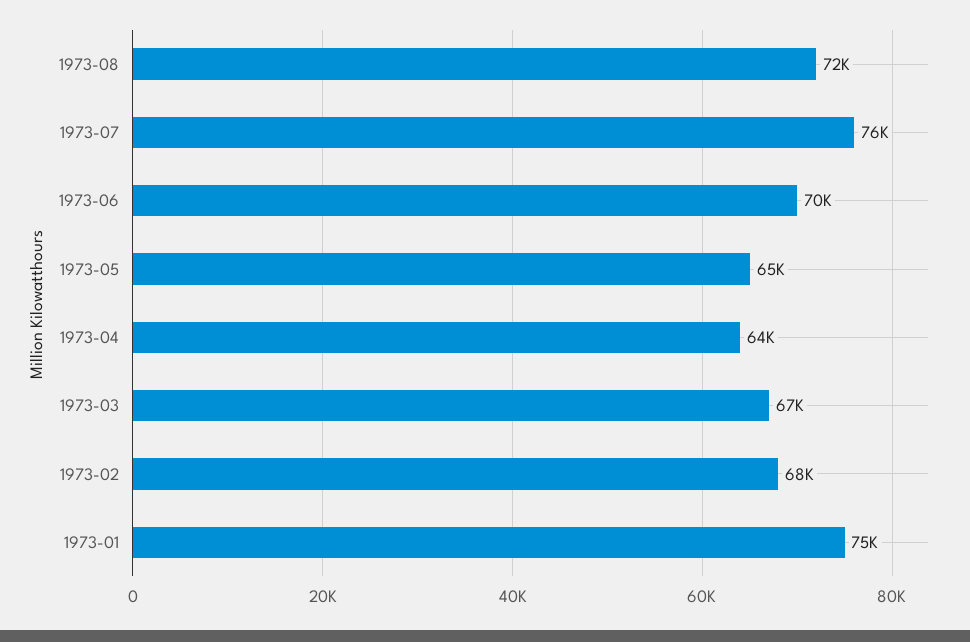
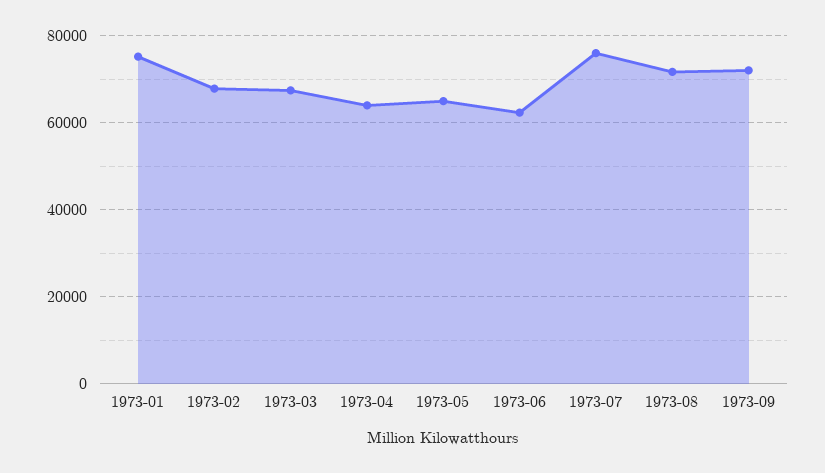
1973-06: 70000 -> 62000
1973-09: none -> 72000

